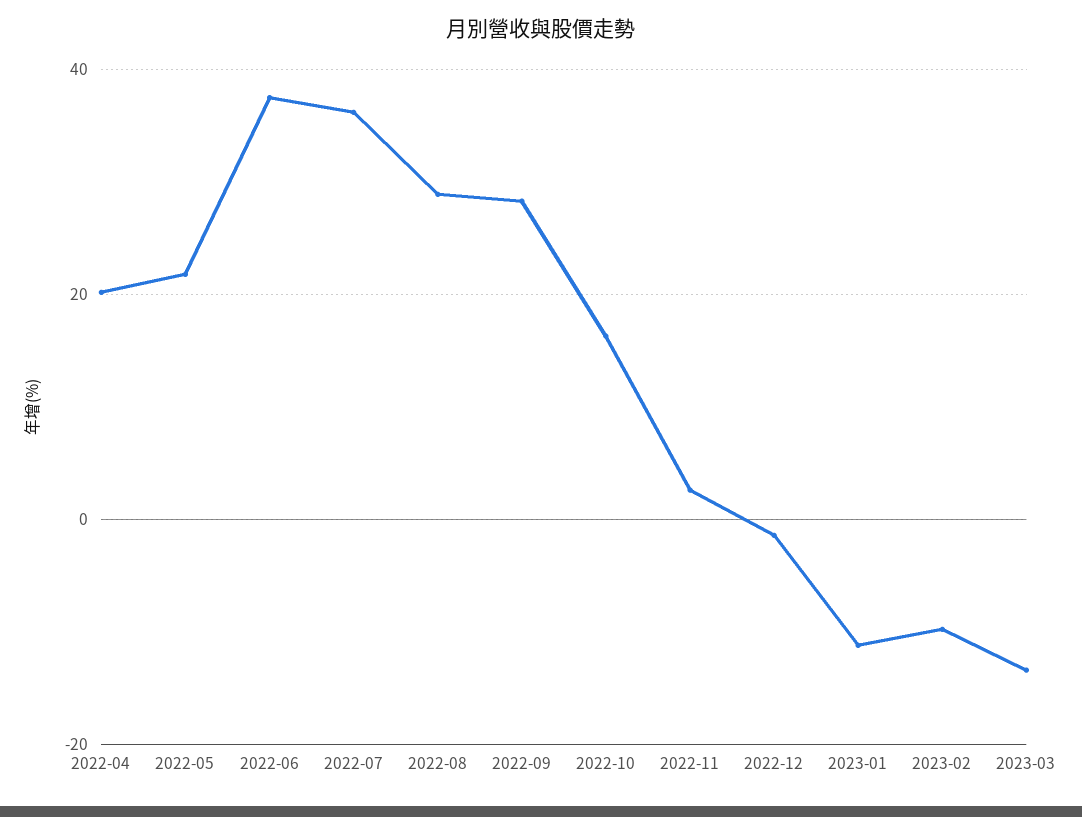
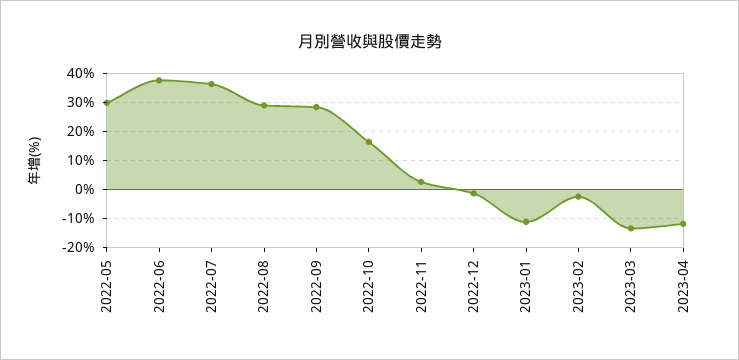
2022-04: 20 -> none
2022-05: 22 -> 30
2023-02: -10 -> -2.5
2023-04: none -> -12.5

